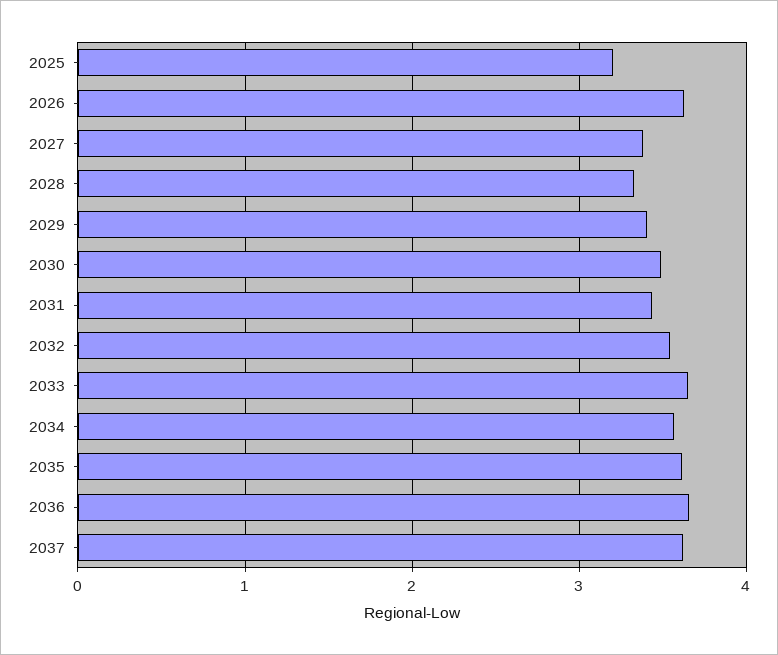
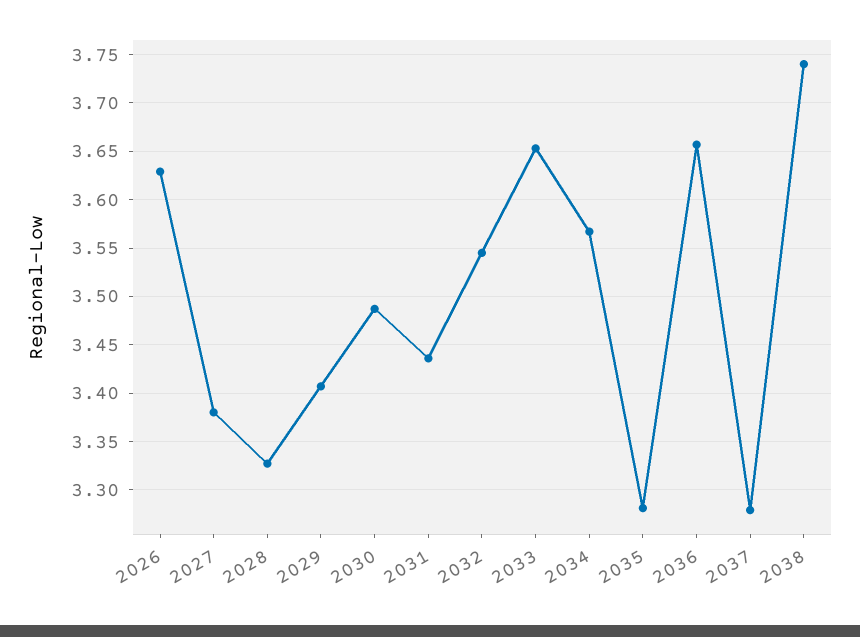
2025: 3.2 -> none
2035: 3.6 -> 3.28
2037: 3.6 -> 3.28
2038: none -> 3.74

